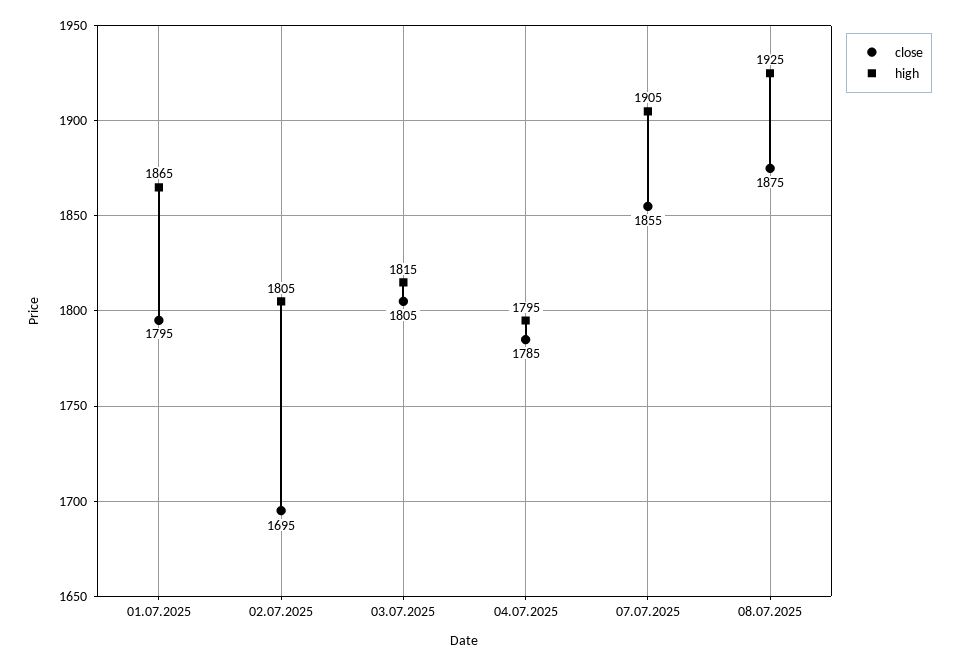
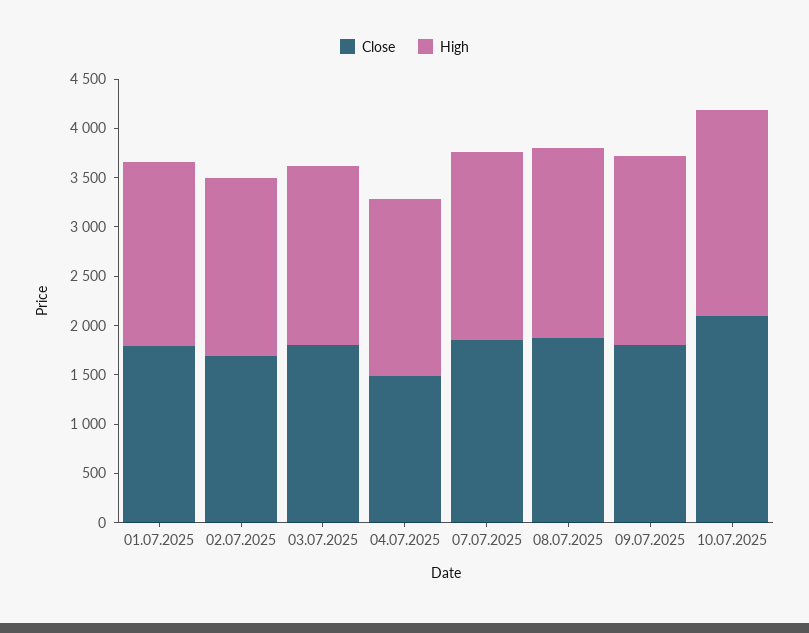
close, 04.07.2025: 1785 -> 1500
close, 09.07.2025: none -> 1800
high, 09.07.2025: none -> 1900
close, 10.07.2025: none -> 2100
high, 10.07.2025: none -> 2100

